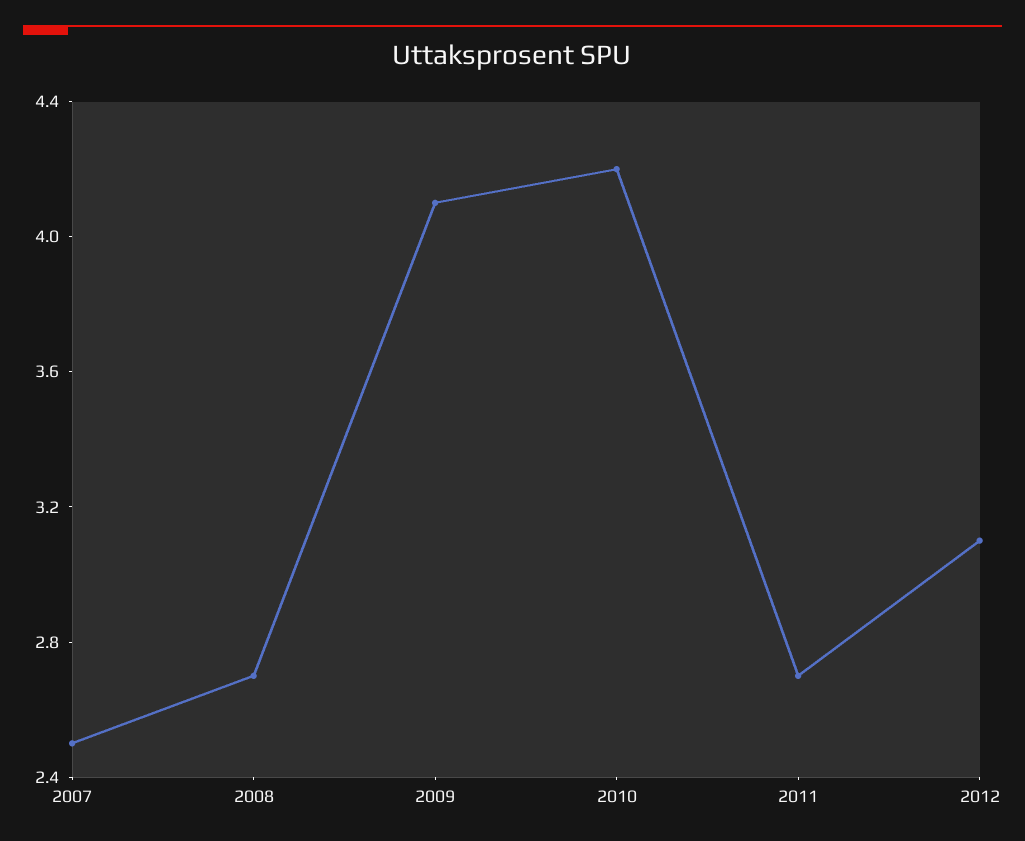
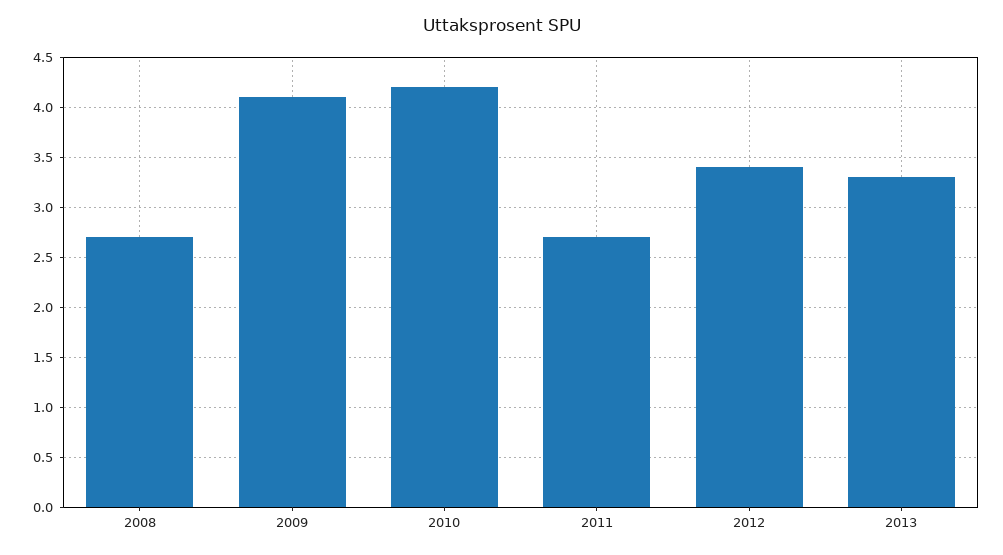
2007: 2.5 -> none
2012: 3.1 -> 3.4
2013: none -> 3.3

